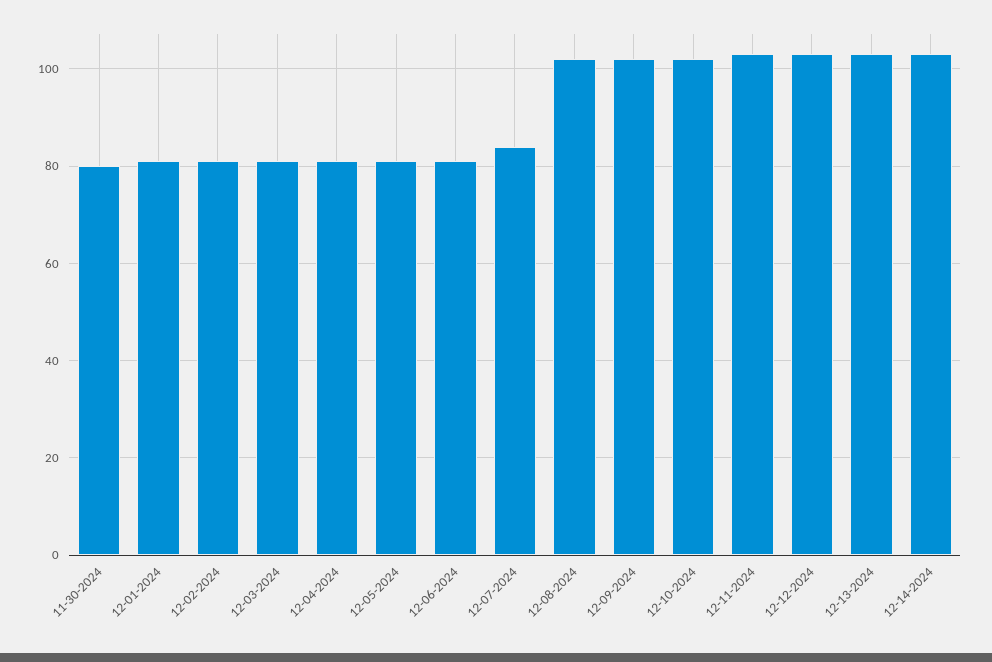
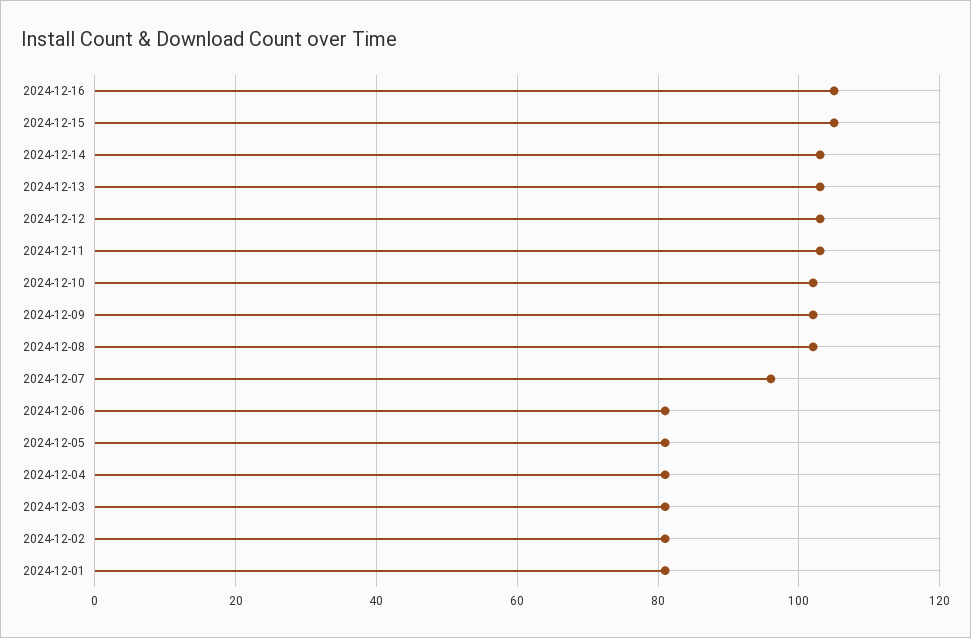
11-30-2024: 80 -> none
12-07-2024: 85 -> 95
2024-12-16: none -> 105
2024-12-15: none -> 105

